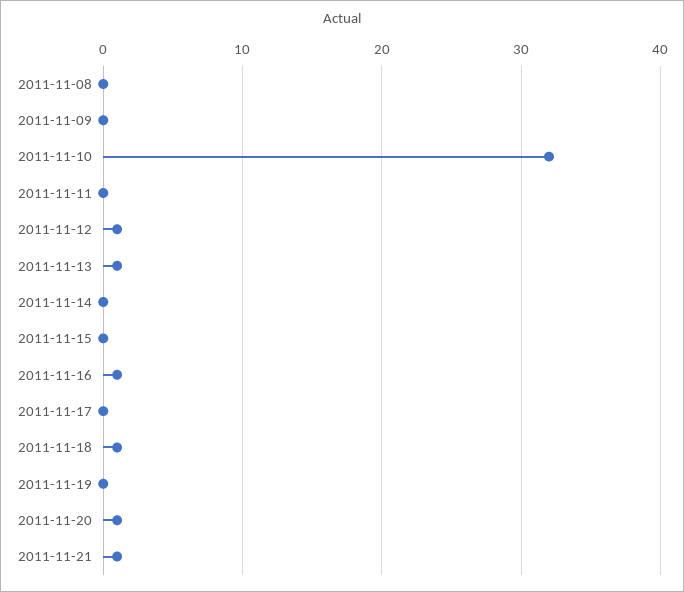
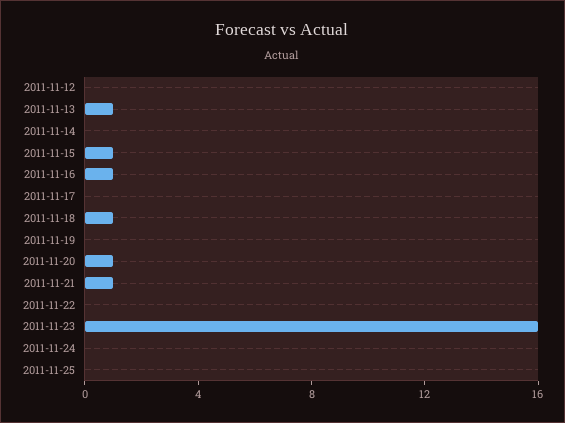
2011-11-08: 0 -> none
2011-11-09: 0 -> none
2011-11-10: 32 -> none
2011-11-11: 0 -> none
2011-11-12: 1 -> 0
2011-11-15: 0 -> 1
2011-11-22: none -> 0
2011-11-23: none -> 16
2011-11-24: none -> 0
2011-11-25: none -> 0

